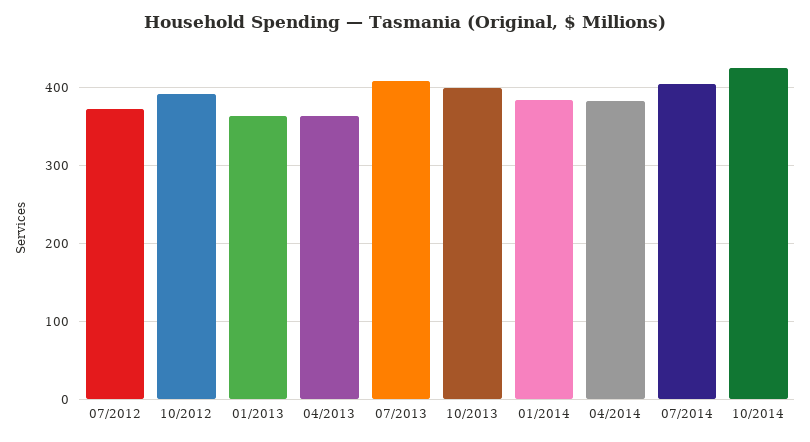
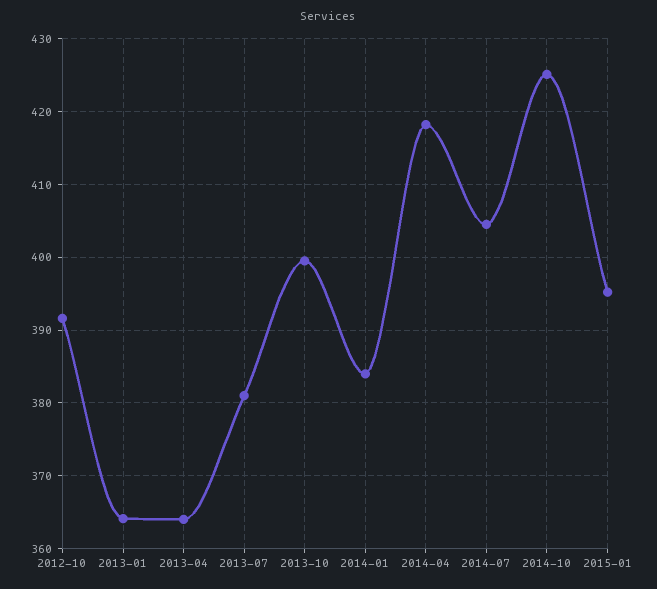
07/2012: 370 -> none
07/2013: 410 -> 381
04/2014: 380 -> 418
2015-01: none -> 395

